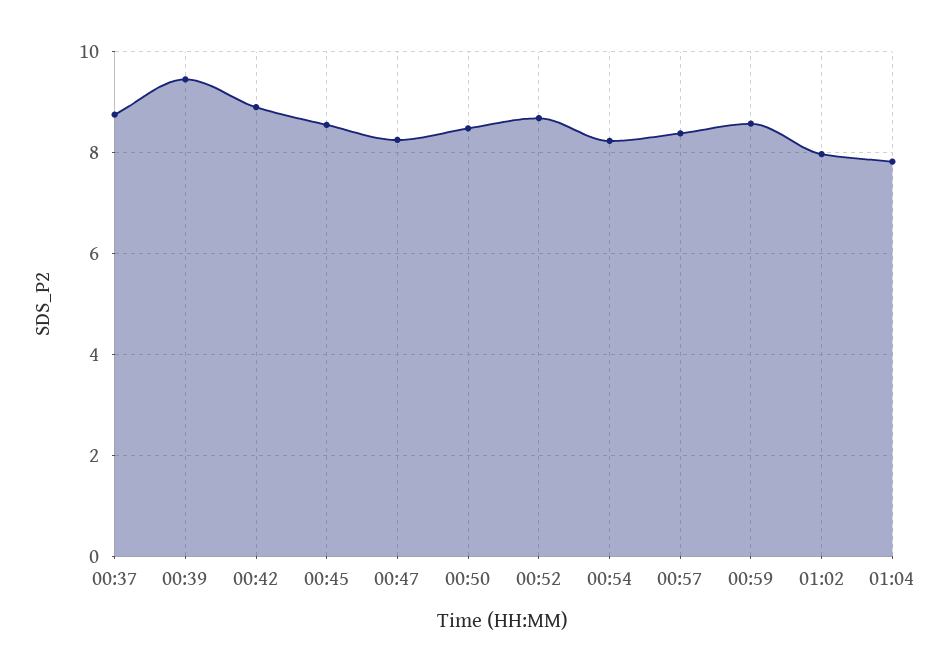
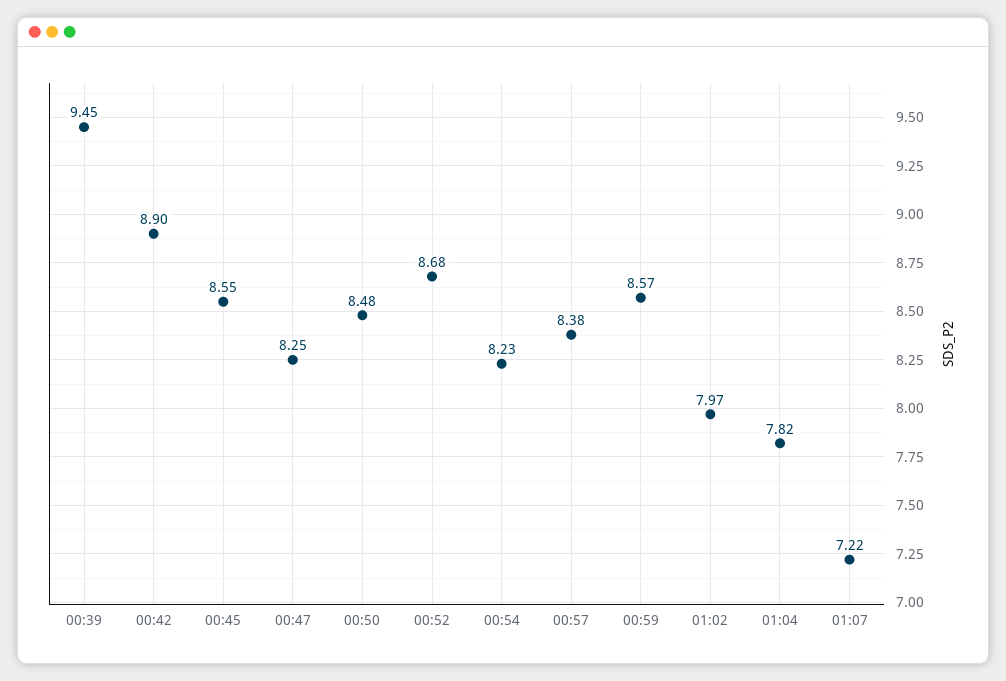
00:37: 8.8 -> none
01:07: none -> 7.22

